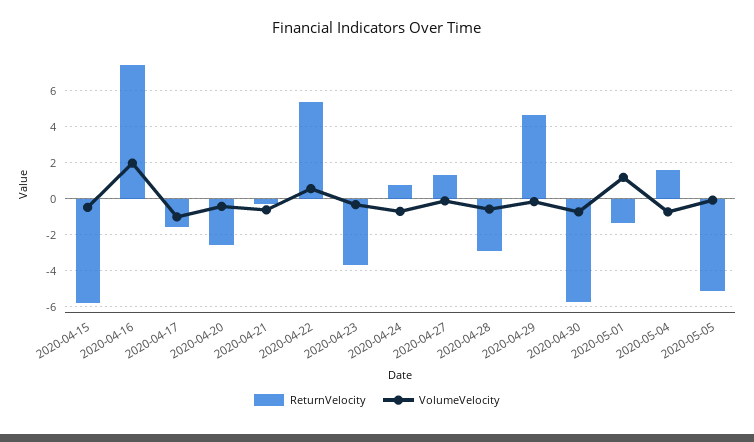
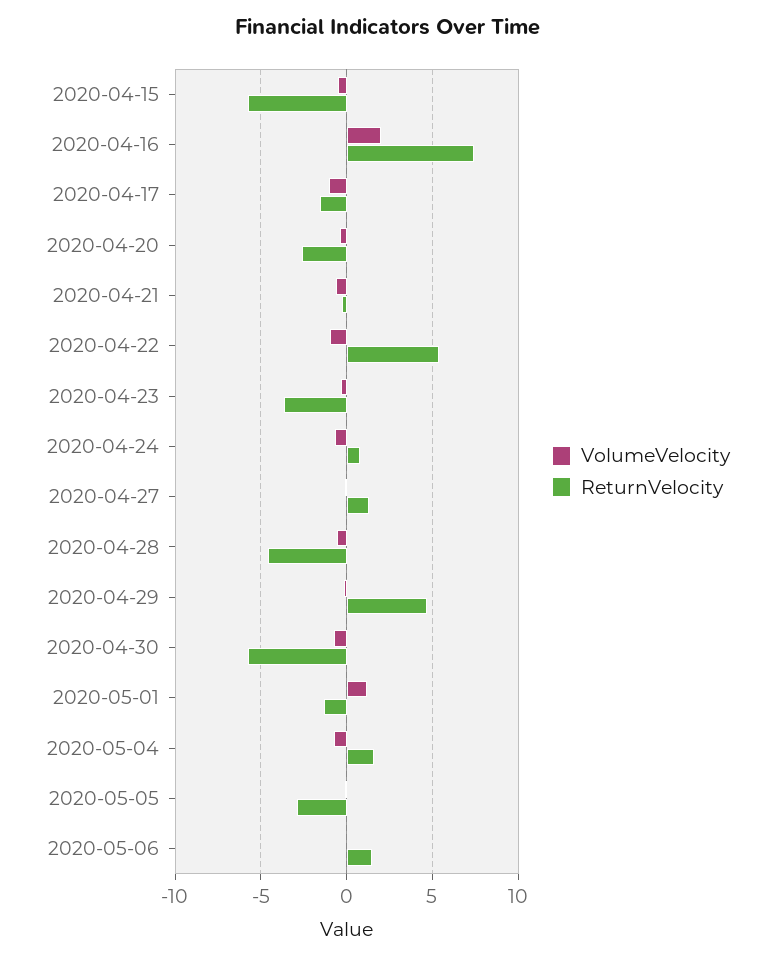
VolumeVelocity, 2020-04-22: 0.5 -> -1
ReturnVelocity, 2020-04-28: -3 -> -4.5
ReturnVelocity, 2020-05-05: -5 -> -3
VolumeVelocity, 2020-05-06: none -> 0
ReturnVelocity, 2020-05-06: none -> 1.5

